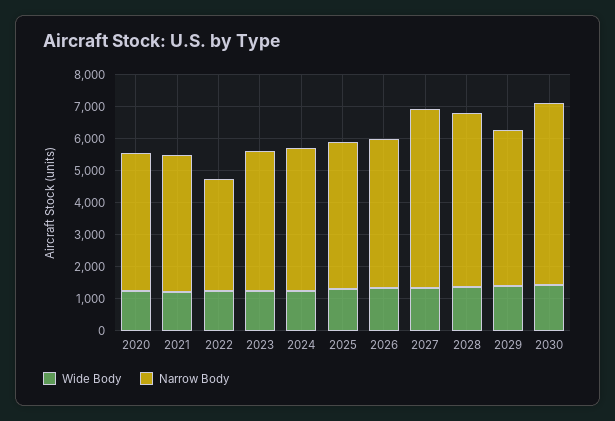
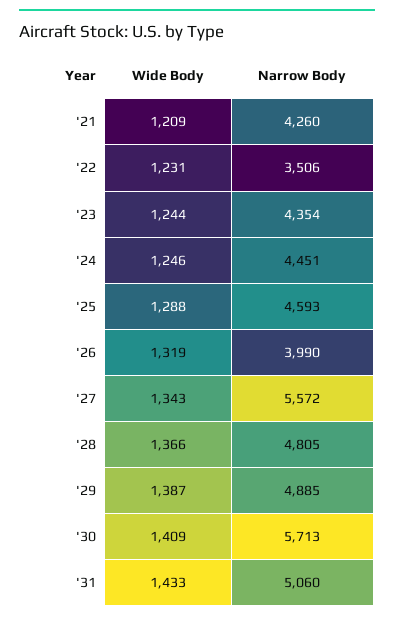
Wide Body, 2020: 1250 -> none
Narrow Body, 2020: 4250 -> none
Narrow Body, 2026: 4750 -> 3990
Narrow Body, 2028: 5500 -> 4805
Wide Body, '31: none -> 1433
Narrow Body, '31: none -> 5060

